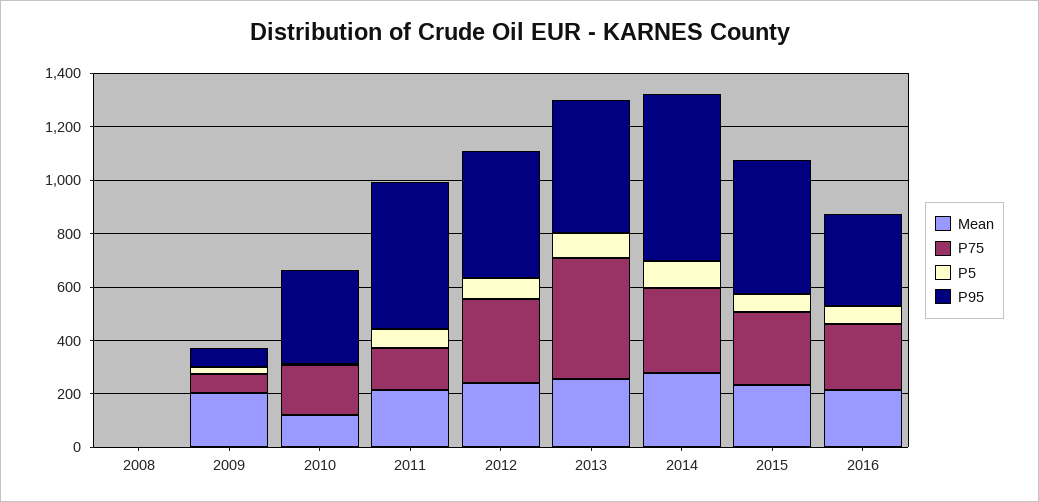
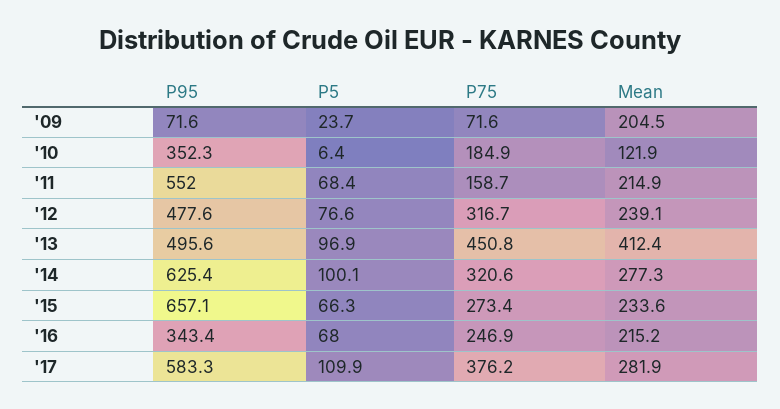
Mean, 2008: 0 -> none
P75, 2008: 0 -> none
P5, 2008: 0 -> none
P95, 2008: 0 -> none
Mean, 2013: 250 -> 412.4
P95, 2015: 500 -> 657.1
P95, '17: none -> 583.3
P5, '17: none -> 109.9
P75, '17: none -> 376.2
Mean, '17: none -> 281.9

